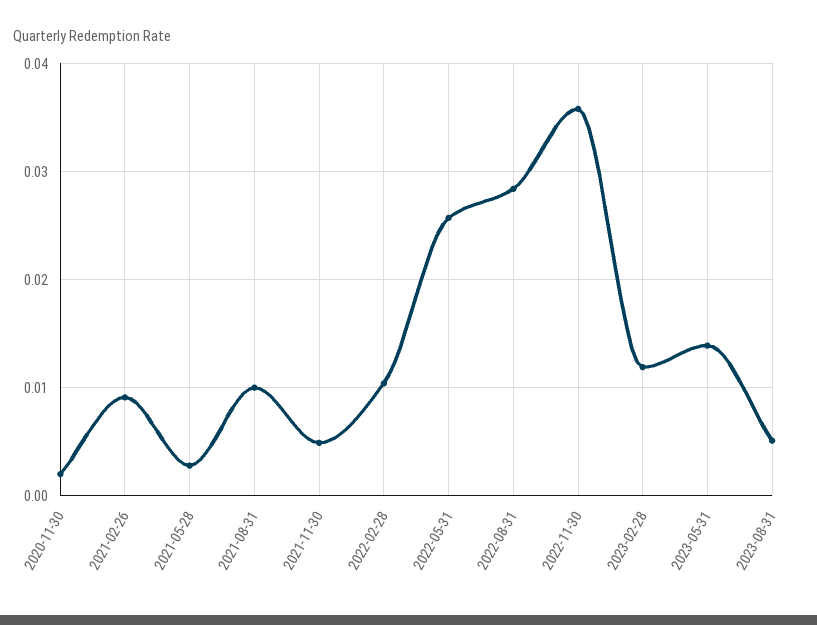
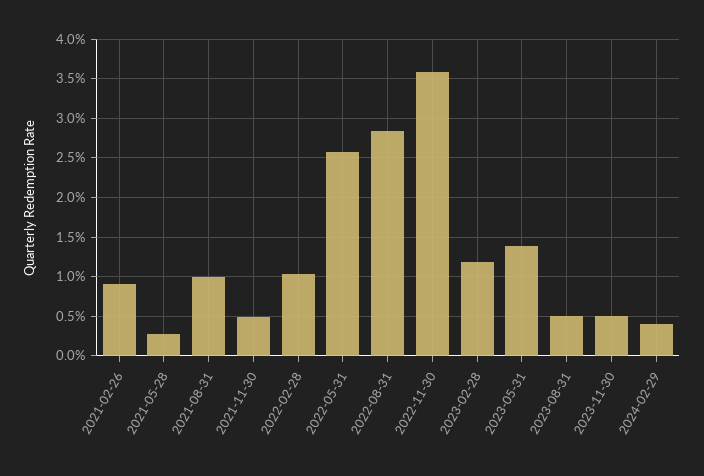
2020-11-30: 0.002 -> none
2023-11-30: none -> 0.005
2024-02-29: none -> 0.004

